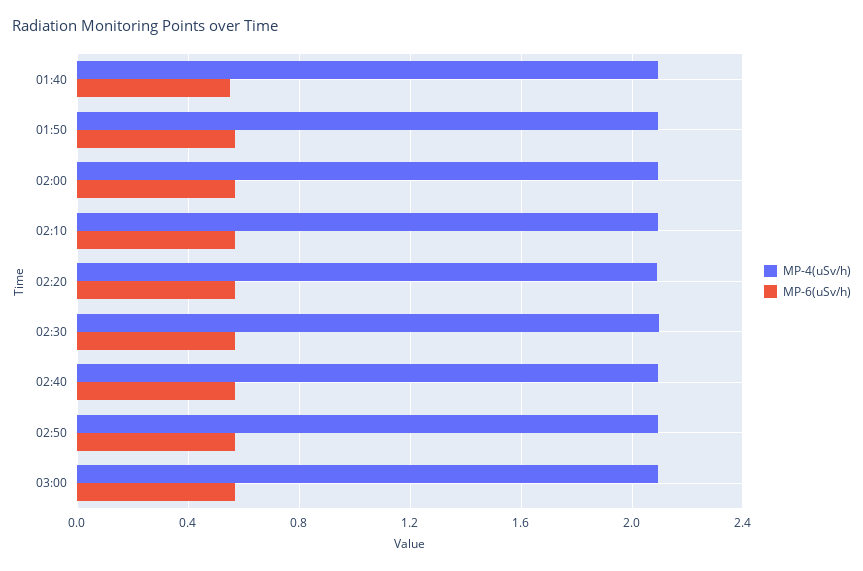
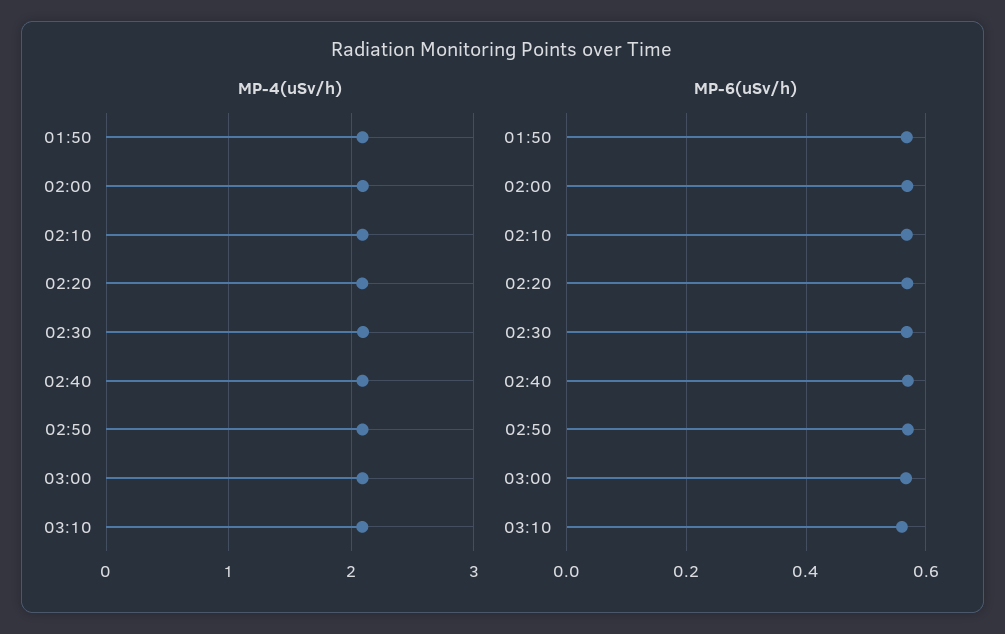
MP-4(uSv/h), 01:40: 2.1 -> none
MP-6(uSv/h), 01:40: 0.55 -> none
MP-4(uSv/h), 03:10: none -> 2.1
MP-6(uSv/h), 03:10: none -> 0.56

